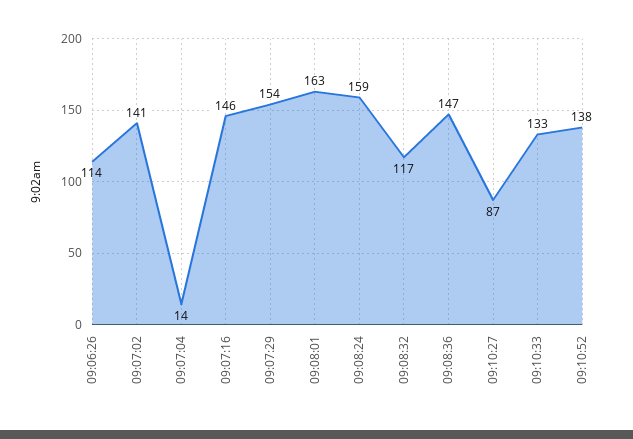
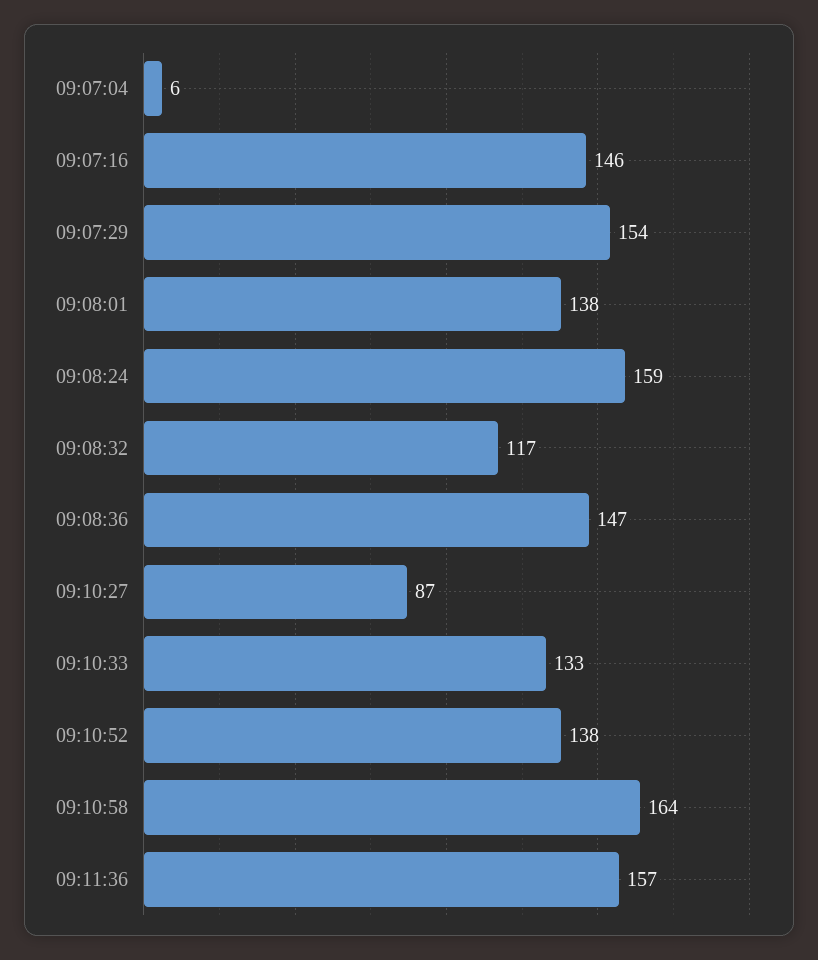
09:06:26: 114 -> none
09:07:02: 141 -> none
09:07:04: 14 -> 6
09:08:01: 163 -> 138
09:10:58: none -> 164
09:11:36: none -> 157

